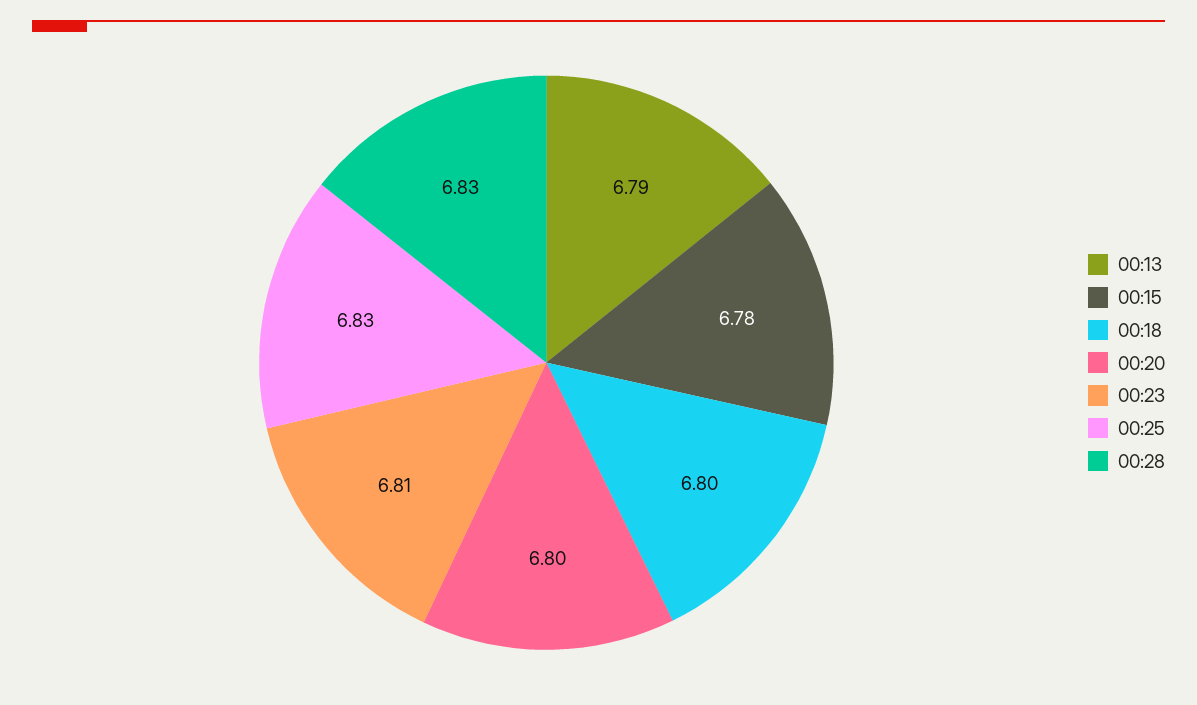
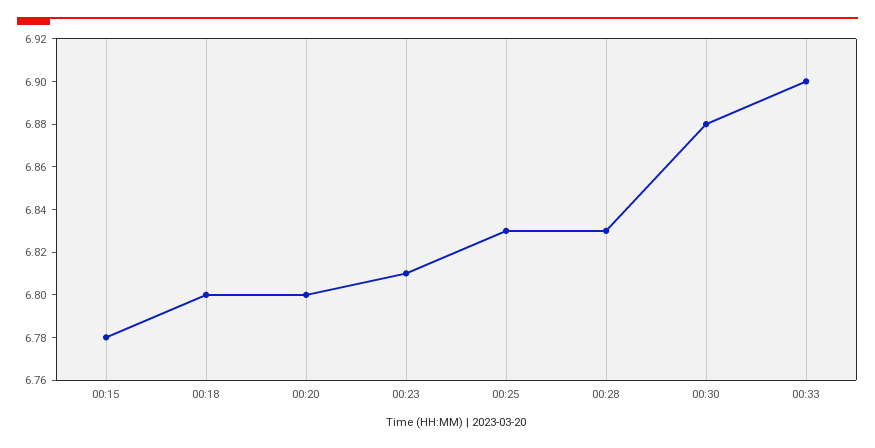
00:13: 6.79 -> none
00:30: none -> 6.88
00:33: none -> 6.9

